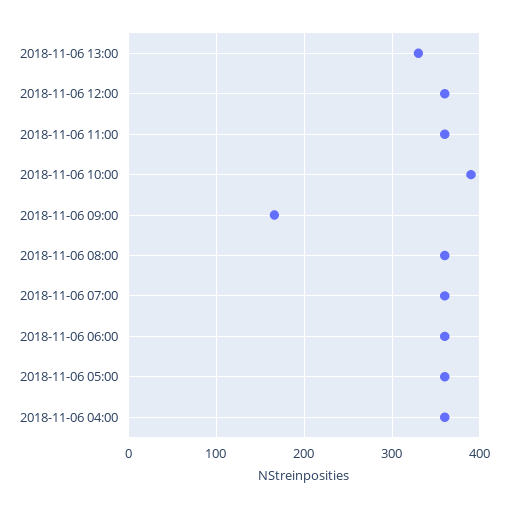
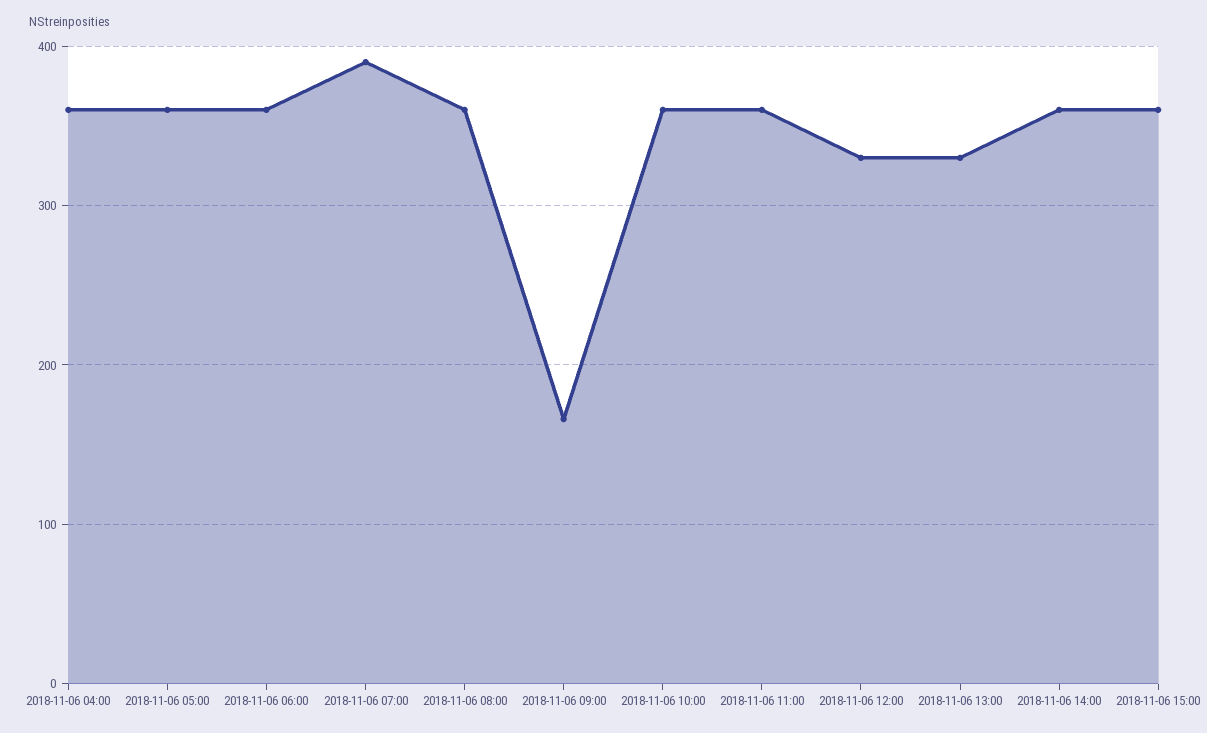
2018-11-06 12:00: 360 -> 330
2018-11-06 10:00: 390 -> 360
2018-11-06 07:00: 360 -> 390
2018-11-06 14:00: none -> 360
2018-11-06 15:00: none -> 360

